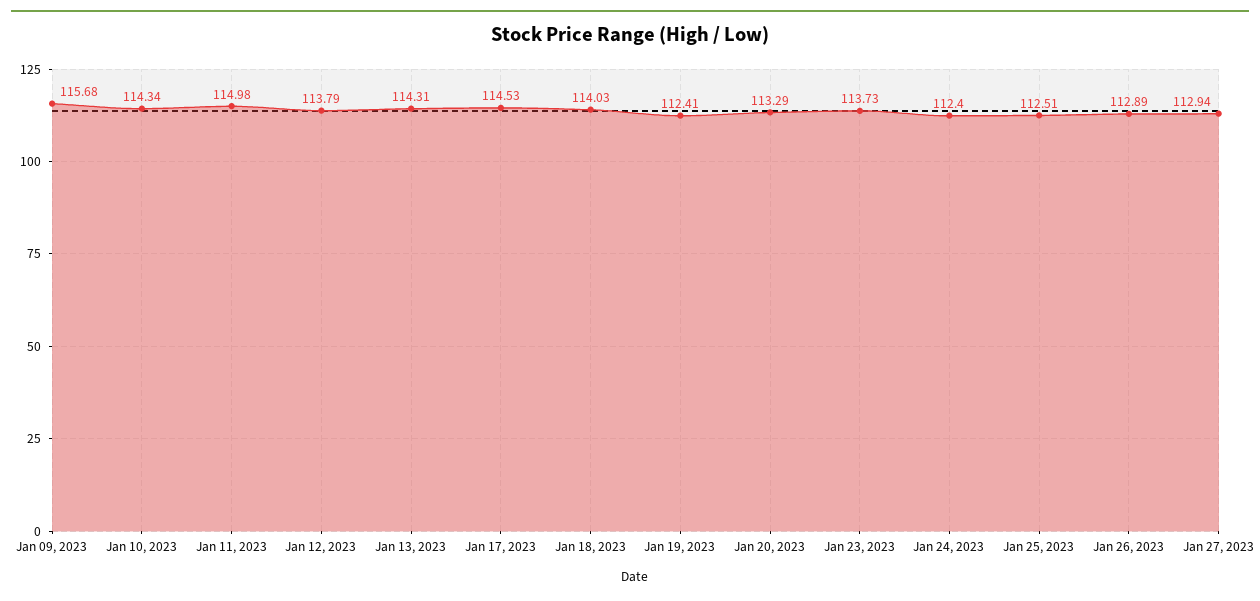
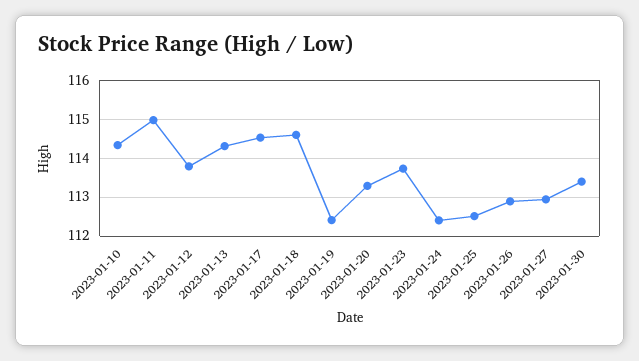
Jan 09, 2023: 115.68 -> none
Jan 18, 2023: 114.03 -> 114.6
2023-01-30: none -> 113.4

